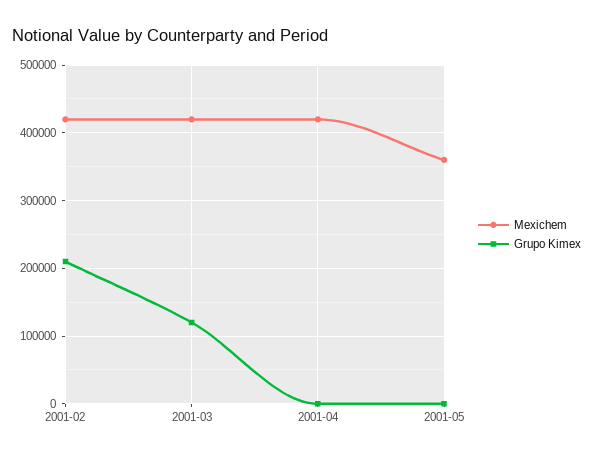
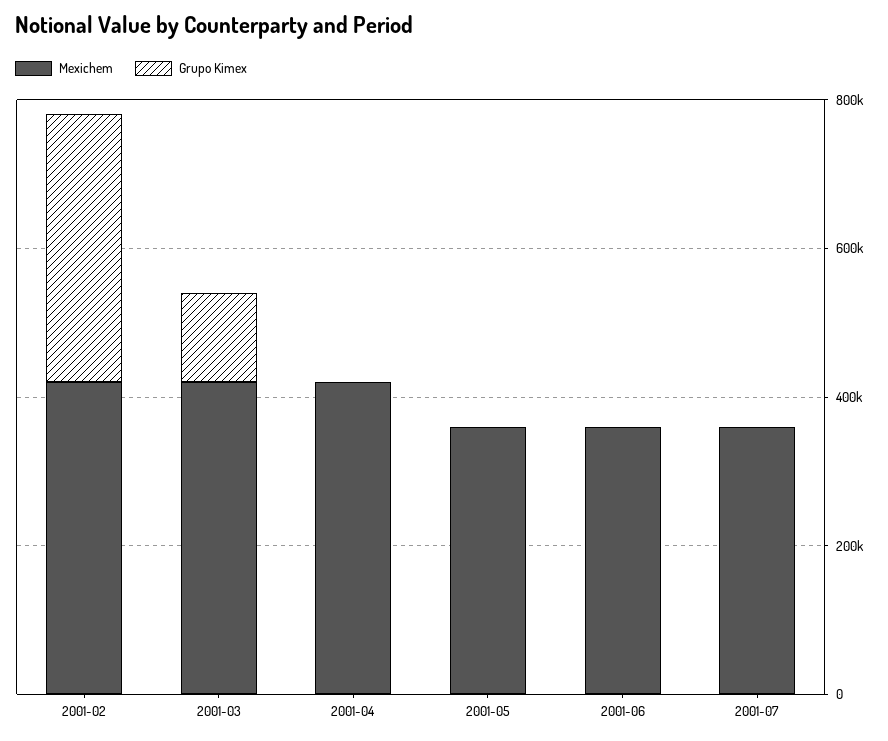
Grupo Kimex, 2001-02: 210000 -> 350000
Mexichem, 2001-06: none -> 350000
Grupo Kimex, 2001-06: none -> 0
Mexichem, 2001-07: none -> 350000
Grupo Kimex, 2001-07: none -> 0

